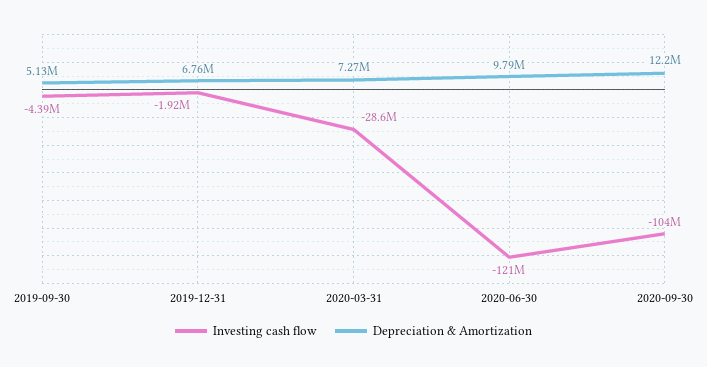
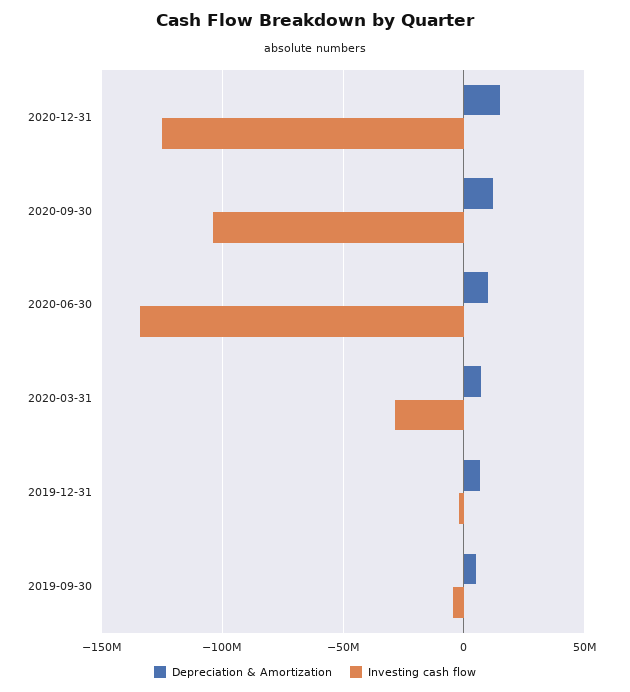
Investing cash flow, 2020-06-30: -121000000 -> -135000000
Depreciation & Amortization, 2020-12-31: none -> 15000000
Investing cash flow, 2020-12-31: none -> -125000000

